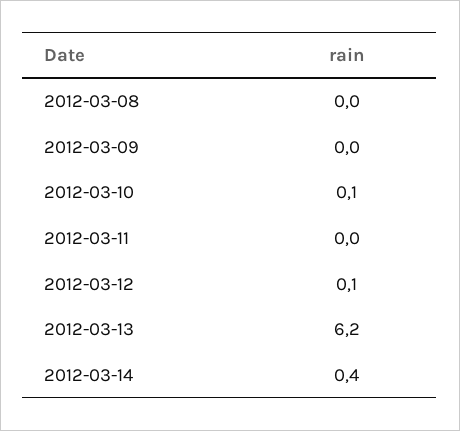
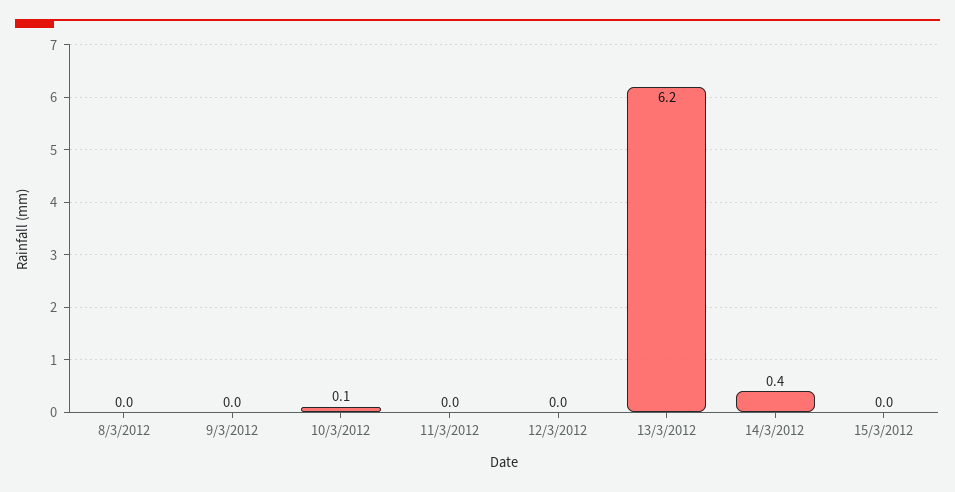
2012-03-12: 0.1 -> 0
15/3/2012: none -> 0

